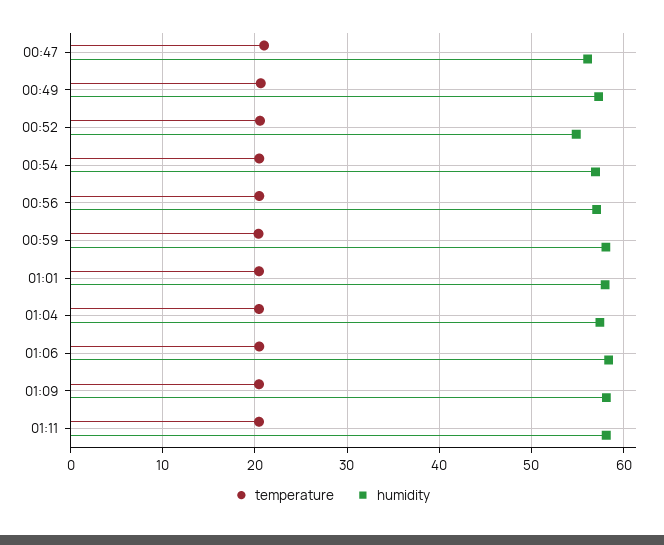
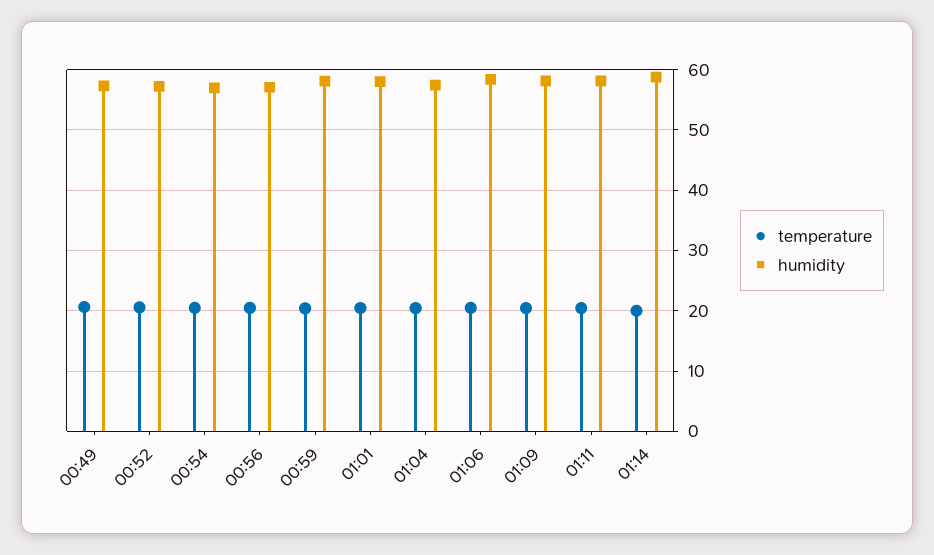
temperature, 00:47: 21 -> none
humidity, 00:47: 56 -> none
humidity, 00:52: 55 -> 57
temperature, 01:14: none -> 20
humidity, 01:14: none -> 59

